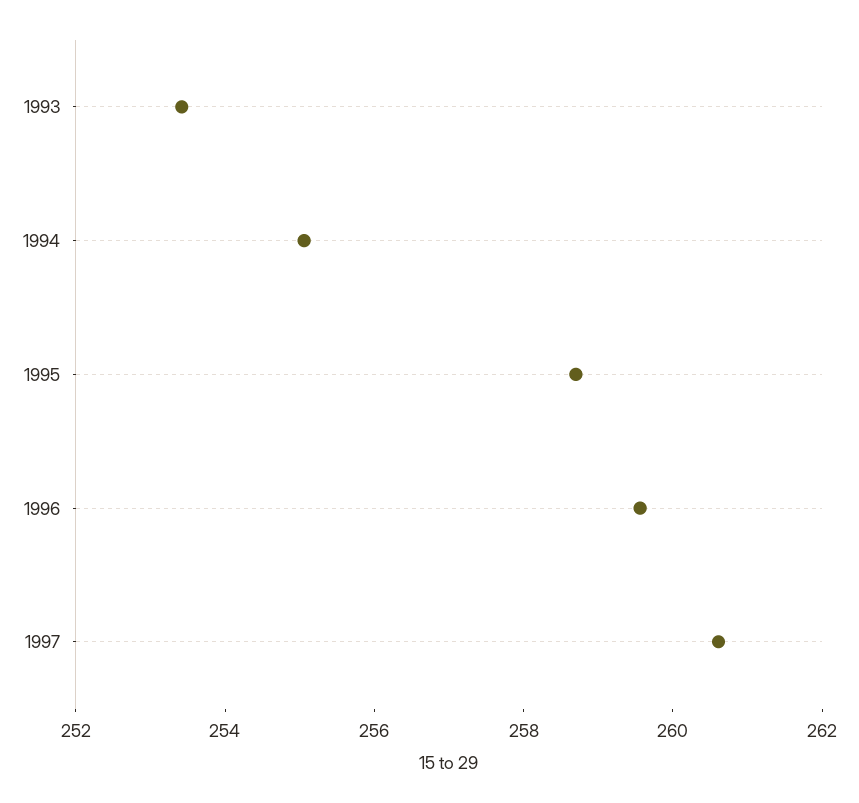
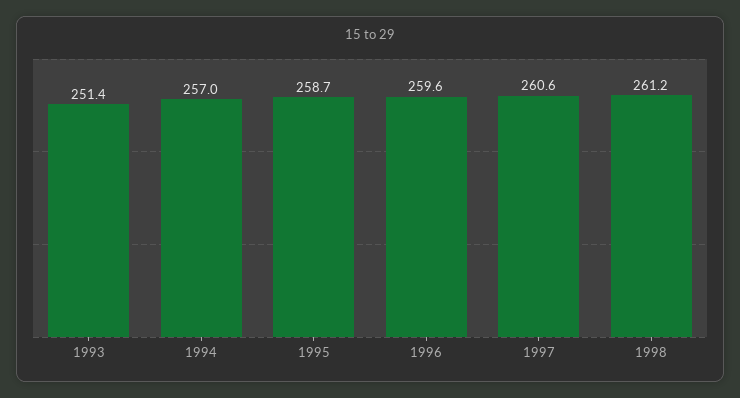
1993: 253.5 -> 251.4
1994: 255 -> 257
1998: none -> 261.2

